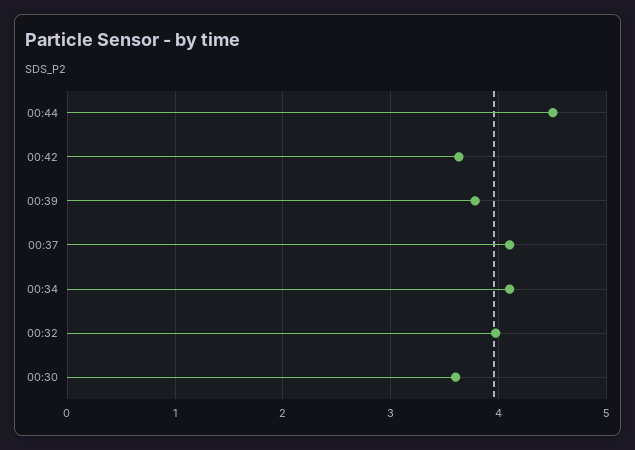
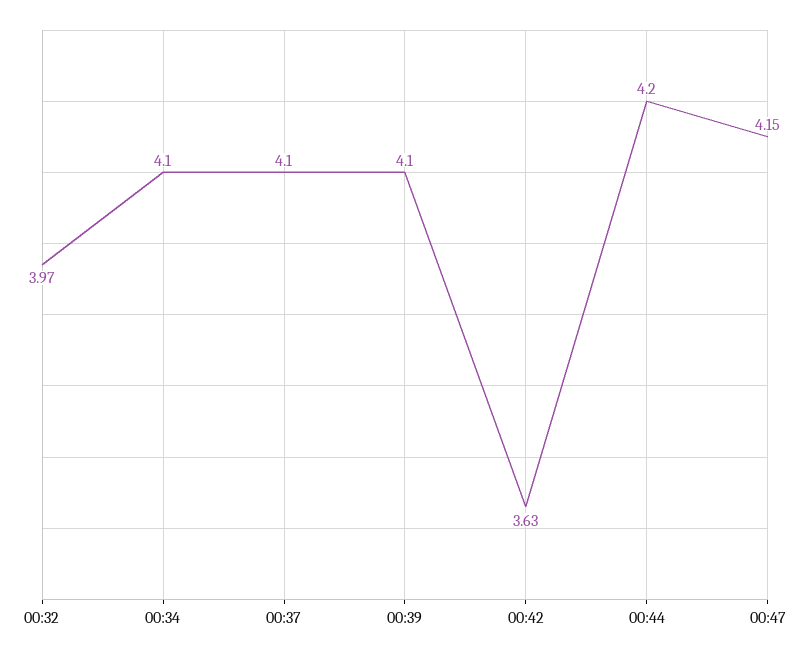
00:44: 4.5 -> 4.2
00:39: 3.8 -> 4.1
00:30: 3.6 -> none
00:47: none -> 4.15

